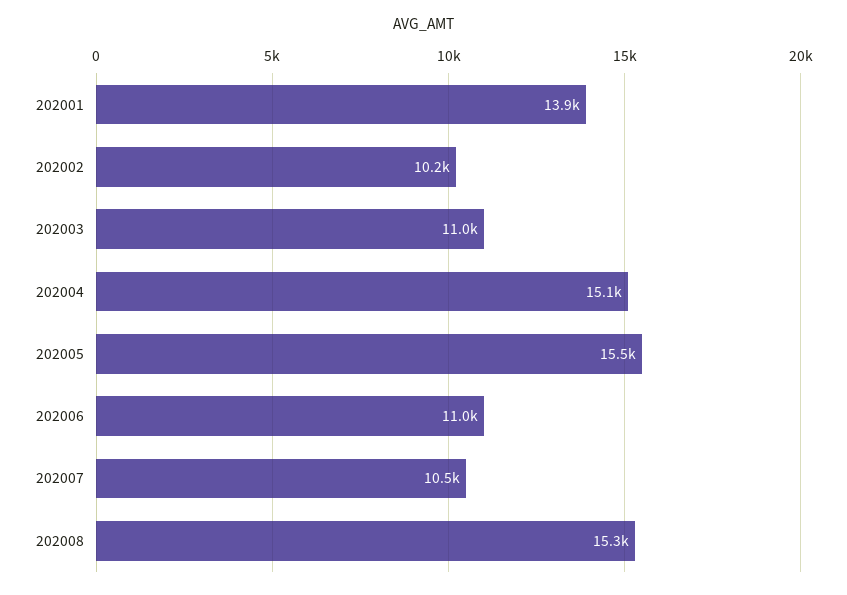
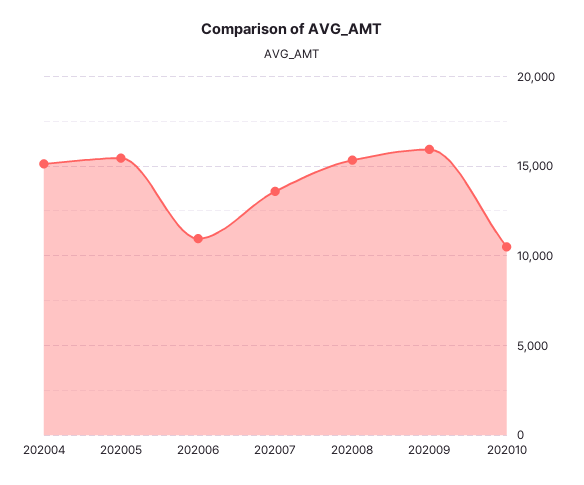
202001: 13900 -> none
202002: 10200 -> none
202003: 11000 -> none
202007: 10500 -> 13500
202009: none -> 16000
202010: none -> 10500

